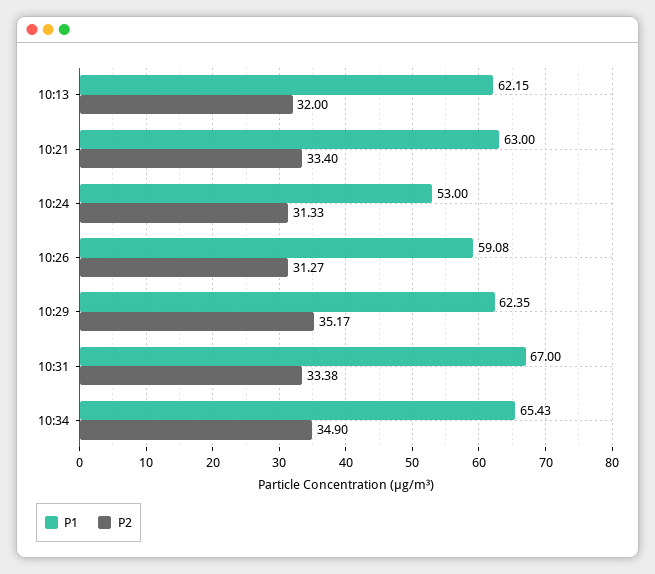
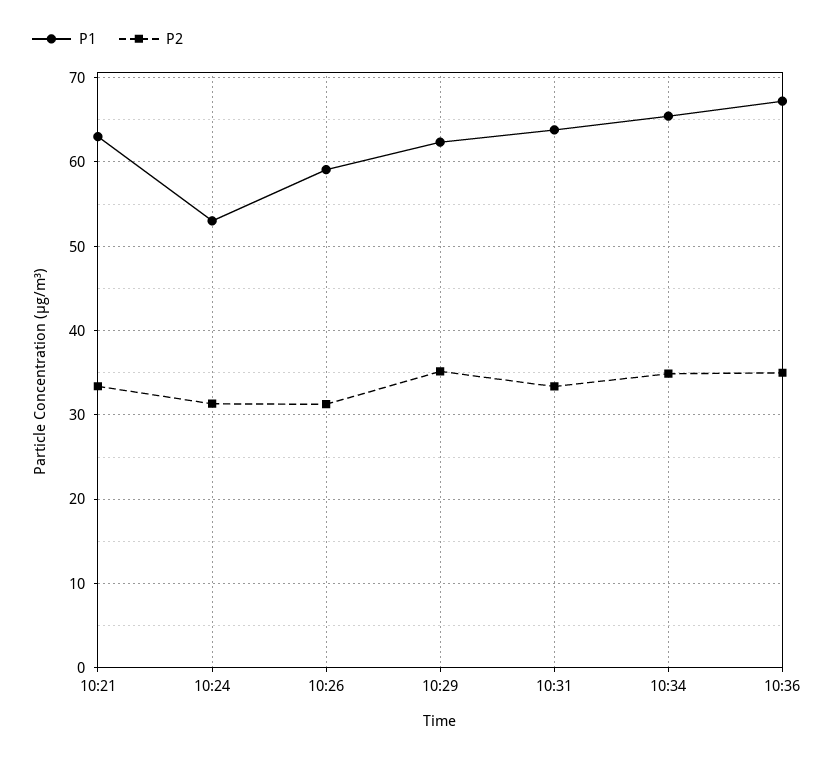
P1, 10:13: 62.15 -> none
P2, 10:13: 32 -> none
P1, 10:31: 67 -> 64
P1, 10:36: none -> 67
P2, 10:36: none -> 35

